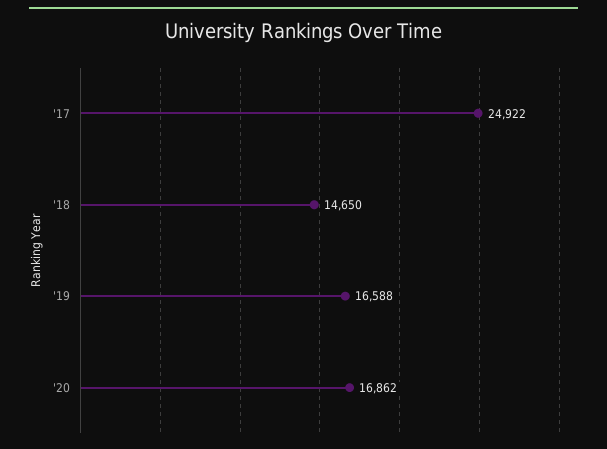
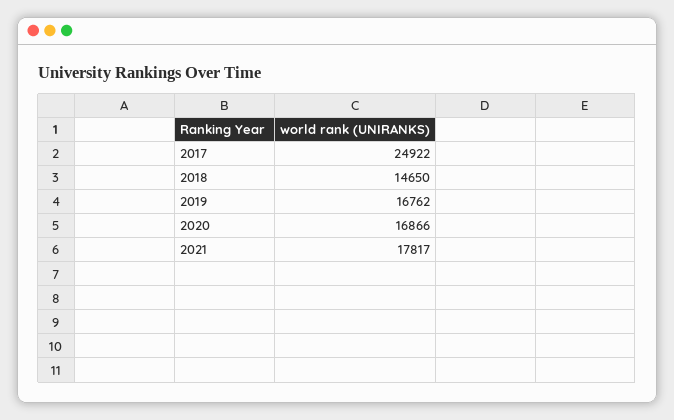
'19: 16588 -> 16762
'20: 16862 -> 16866
2021: none -> 17817

